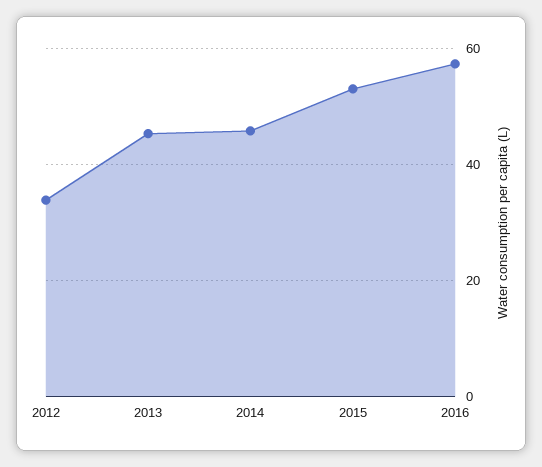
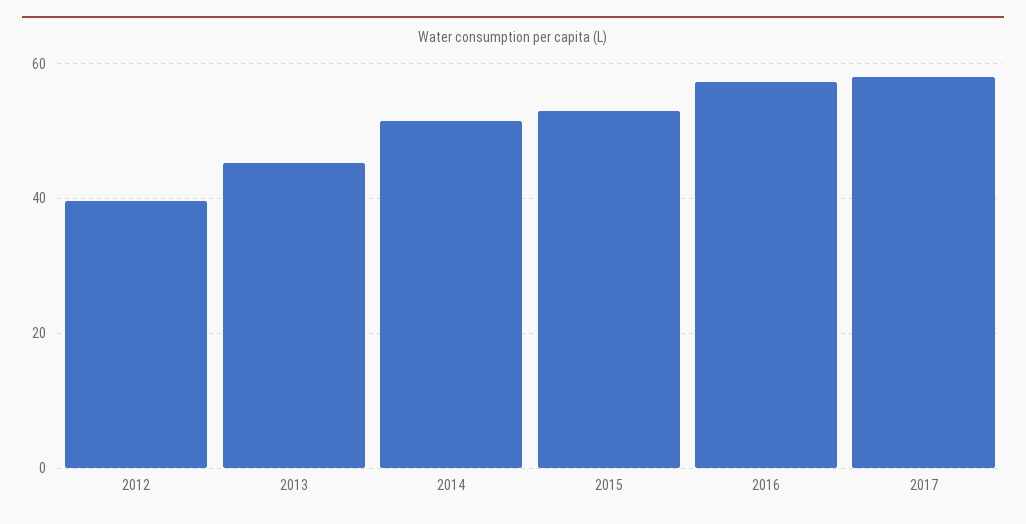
2012: 34 -> 40
2014: 46 -> 52
2017: none -> 58

